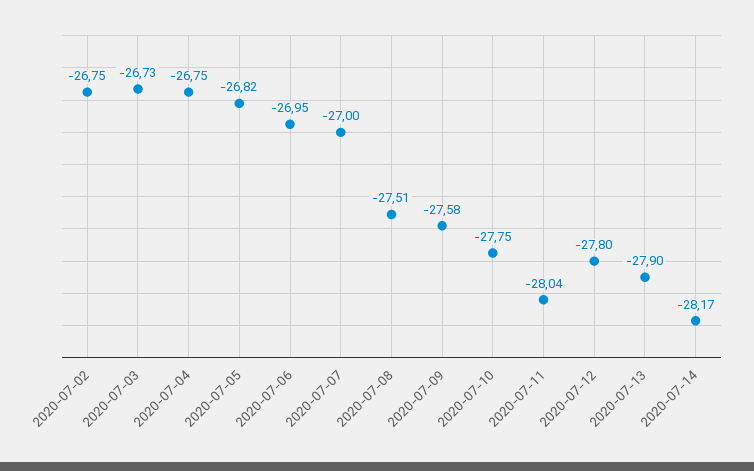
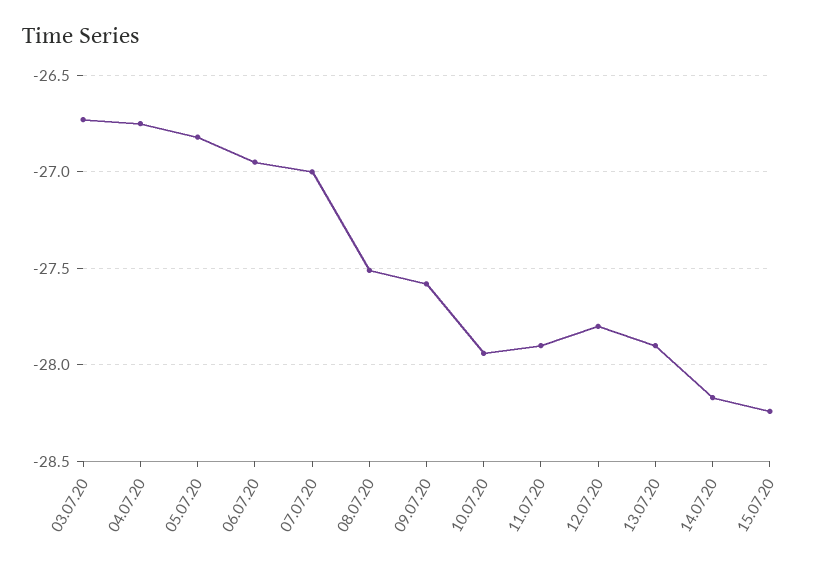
2020-07-02: -26.75 -> none
2020-07-10: -27.75 -> -27.95
2020-07-11: -28.04 -> -27.9
15.07.20: none -> -28.25

